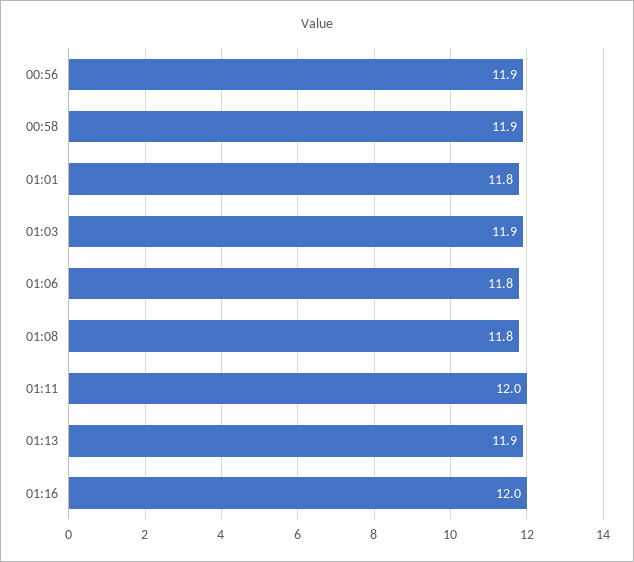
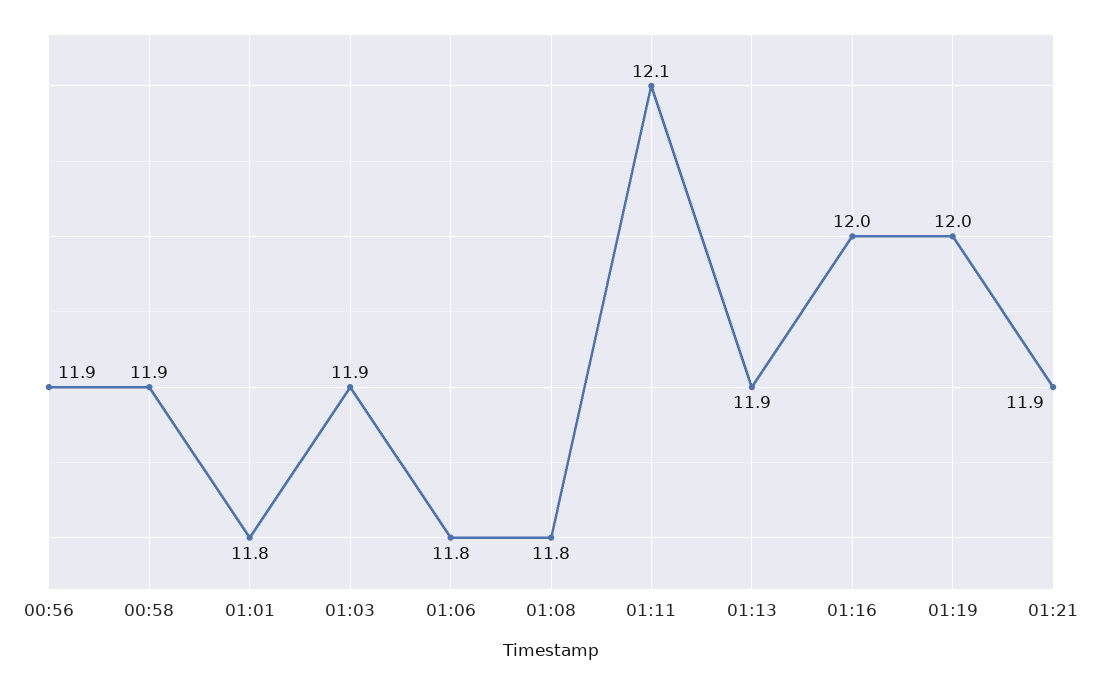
01:11: 12 -> 12.1
01:19: none -> 12
01:21: none -> 11.9

